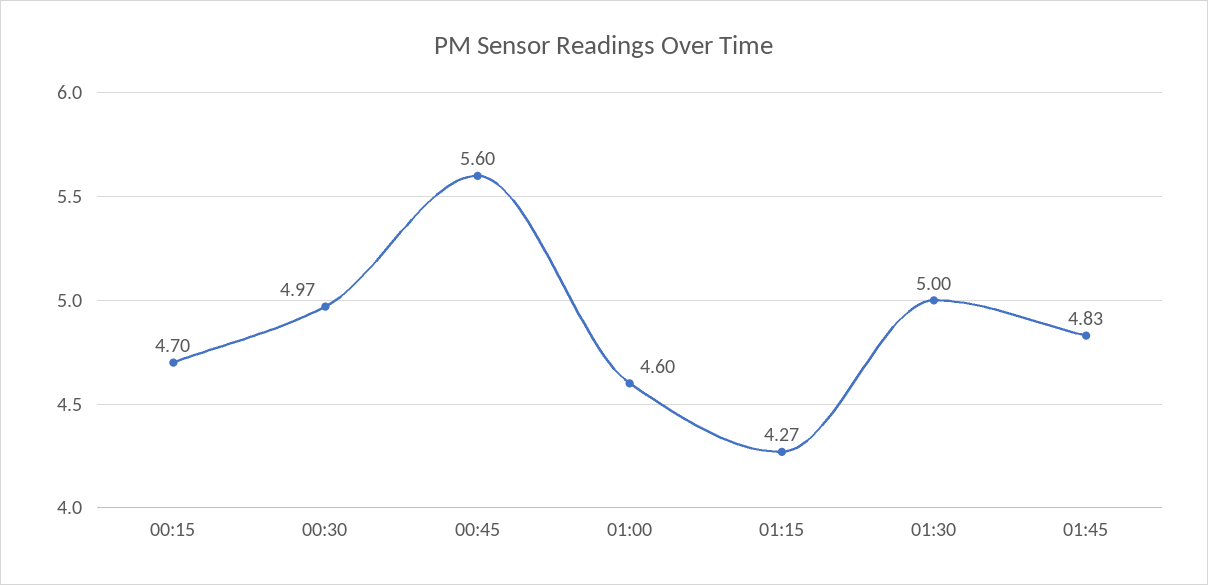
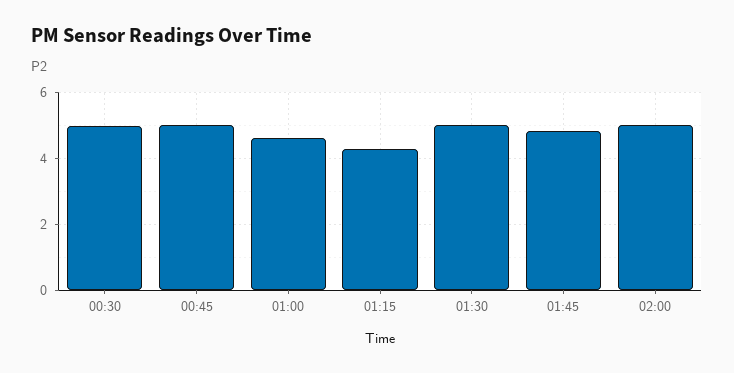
00:15: 4.7 -> none
00:45: 5.6 -> 5
02:00: none -> 5

